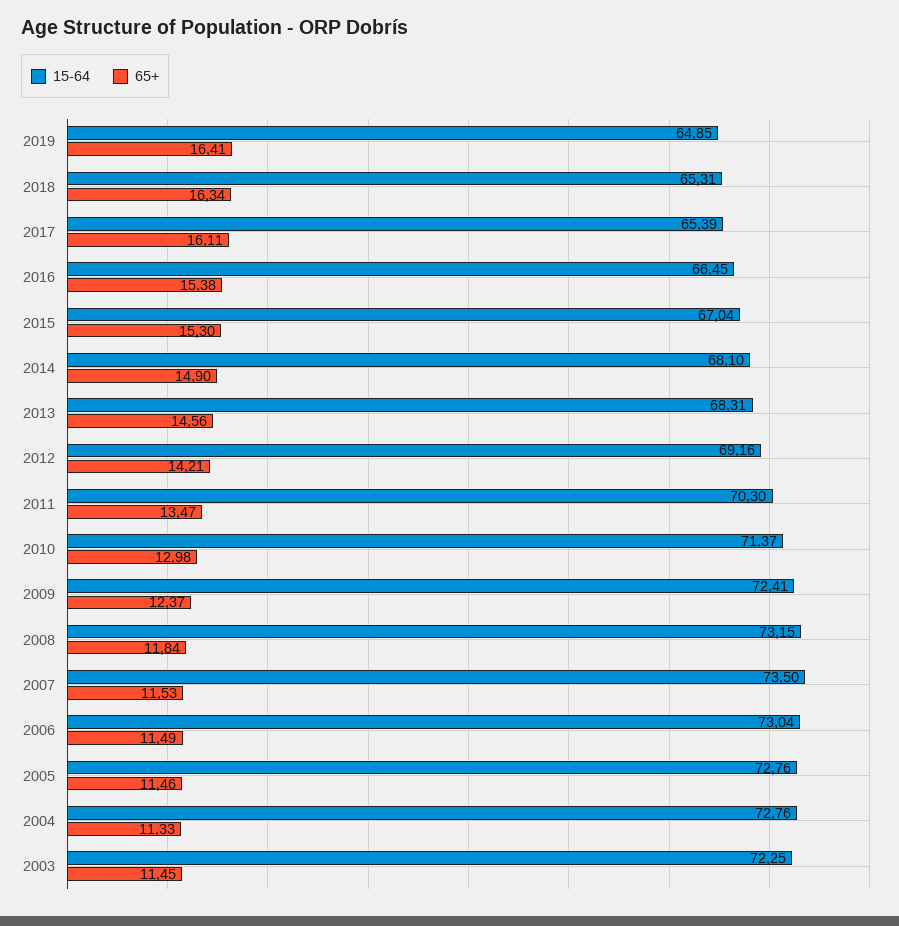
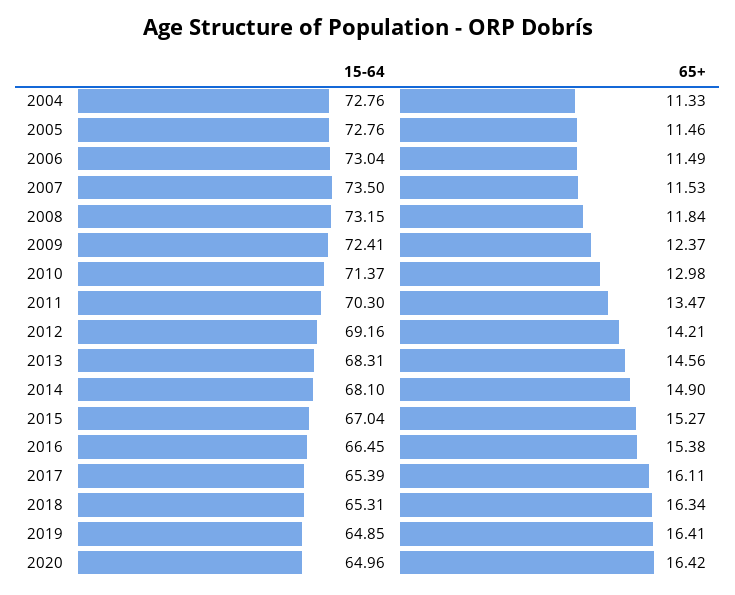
65+, 2015: 15.3 -> 15.27
15-64, 2003: 72.25 -> none
65+, 2003: 11.45 -> none
15-64, 2020: none -> 64.96
65+, 2020: none -> 16.42

